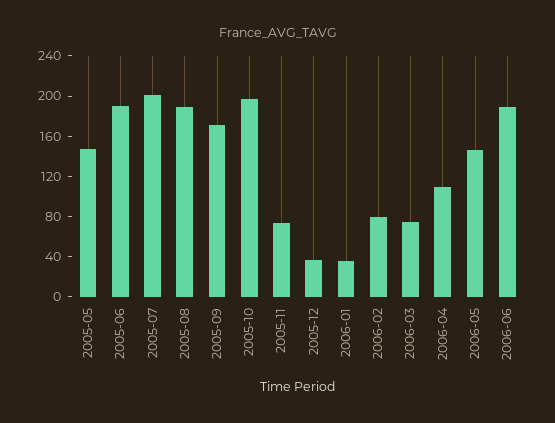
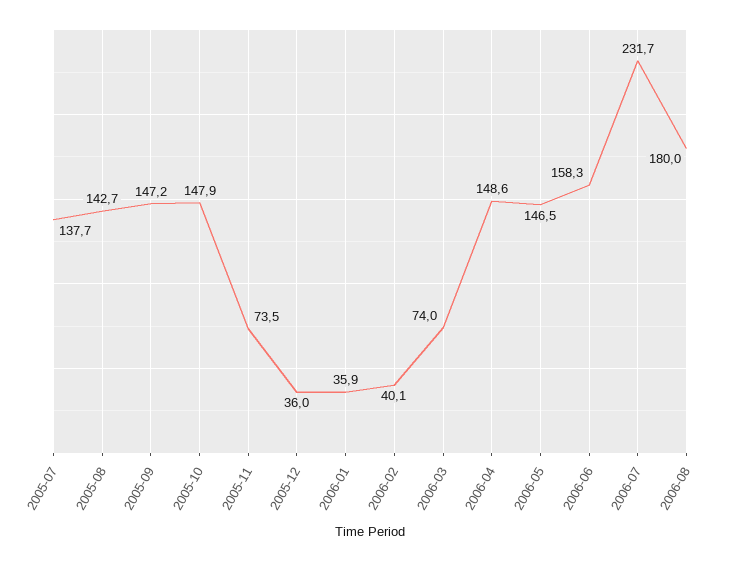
2005-05: 150 -> none
2005-06: 190 -> none
2005-07: 200 -> 137.7
2005-08: 190 -> 142.7
2005-09: 170 -> 147.2
2005-10: 200 -> 147.9
2006-02: 80 -> 40.1
2006-04: 110 -> 148.6
2006-06: 190 -> 158.3
2006-07: none -> 231.7
2006-08: none -> 180

